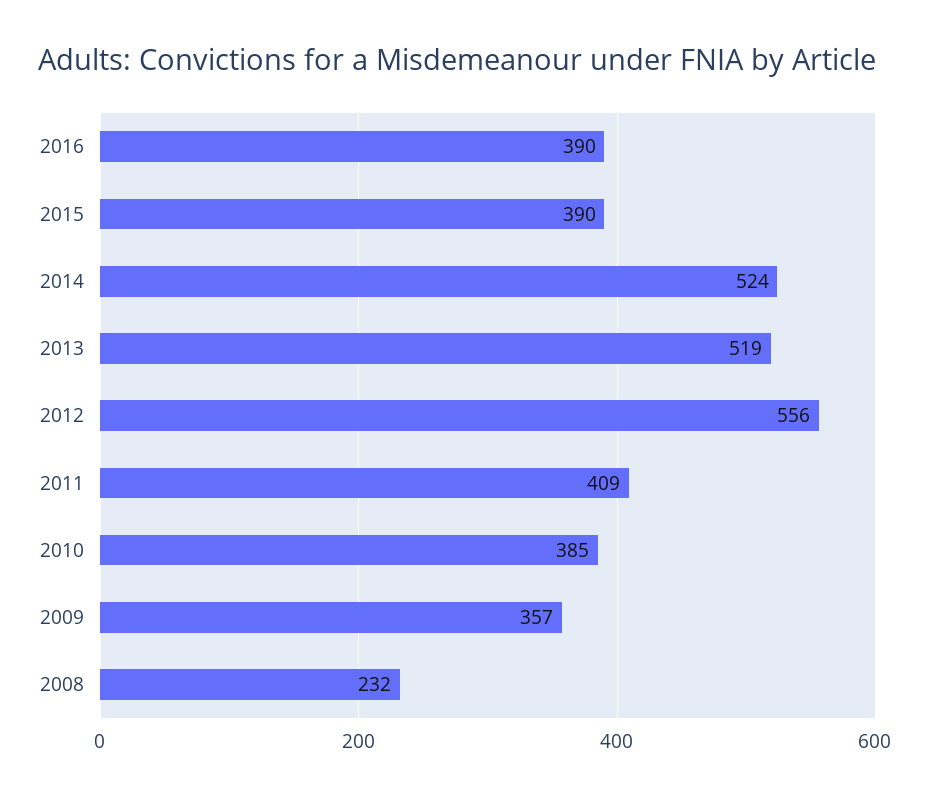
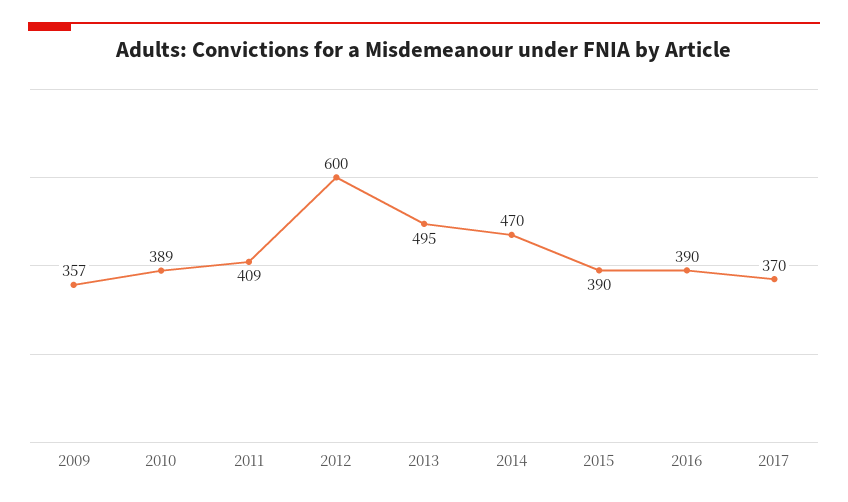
2014: 524 -> 470
2013: 519 -> 495
2012: 556 -> 600
2010: 385 -> 389
2008: 232 -> none
2017: none -> 370

